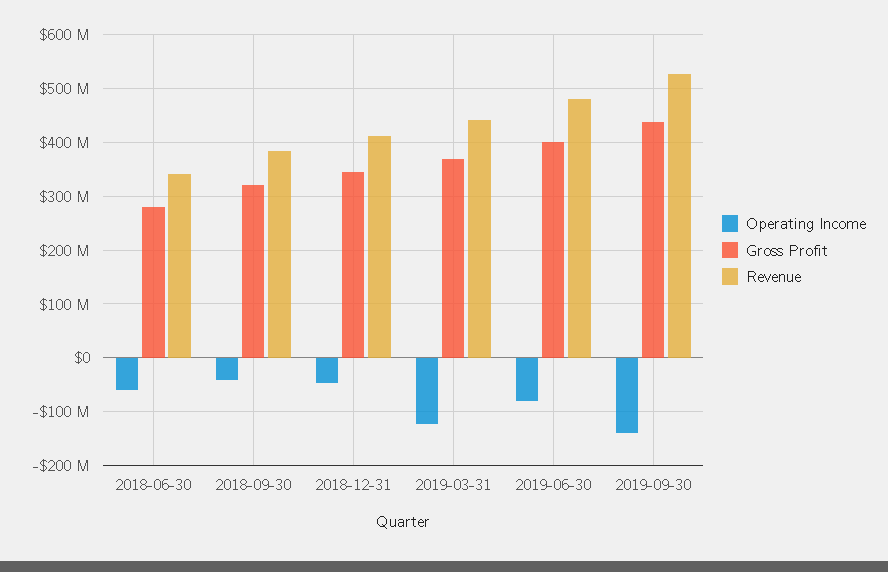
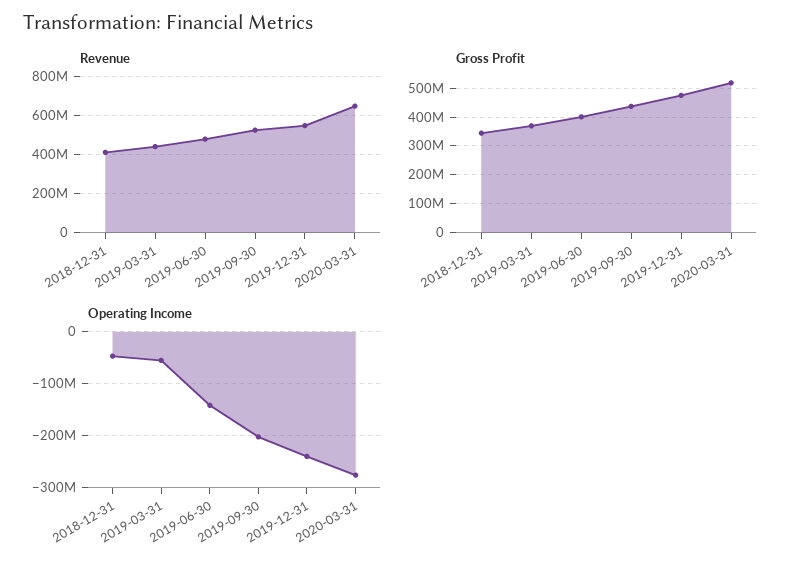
Operating Income, 2018-06-30: -60000000 -> none
Gross Profit, 2018-06-30: 280000000 -> none
Revenue, 2018-06-30: 340000000 -> none
Operating Income, 2018-09-30: -40000000 -> none
Gross Profit, 2018-09-30: 320000000 -> none
Revenue, 2018-09-30: 380000000 -> none
Operating Income, 2019-03-31: -120000000 -> -60000000
Operating Income, 2019-06-30: -80000000 -> -140000000
Operating Income, 2019-09-30: -140000000 -> -200000000
Revenue, 2019-12-31: none -> 550000000
Revenue, 2020-03-31: none -> 650000000
Gross Profit, 2019-12-31: none -> 475000000
Gross Profit, 2020-03-31: none -> 525000000
Operating Income, 2019-12-31: none -> -240000000
Operating Income, 2020-03-31: none -> -280000000

